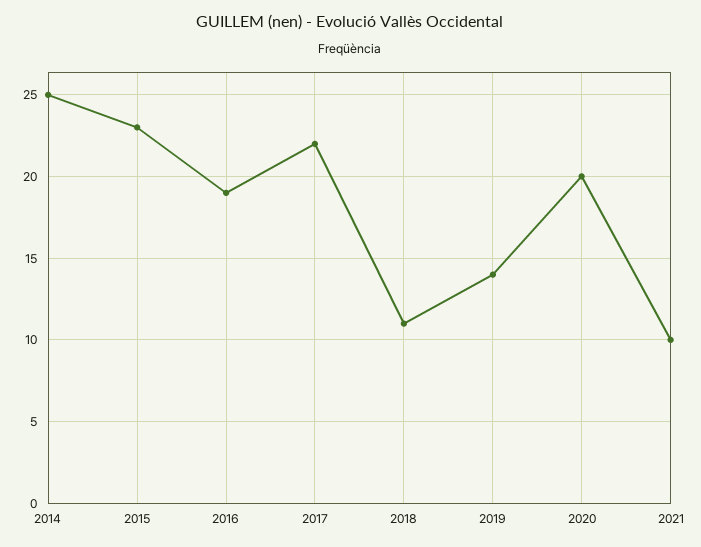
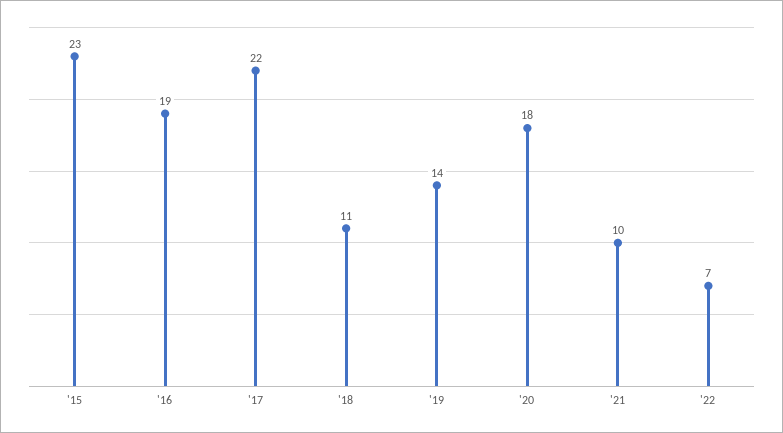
2014: 25 -> none
2020: 20 -> 18
'22: none -> 7

